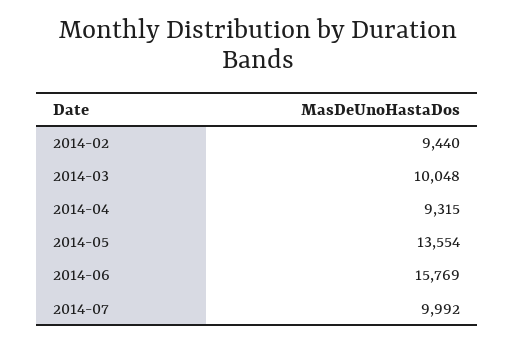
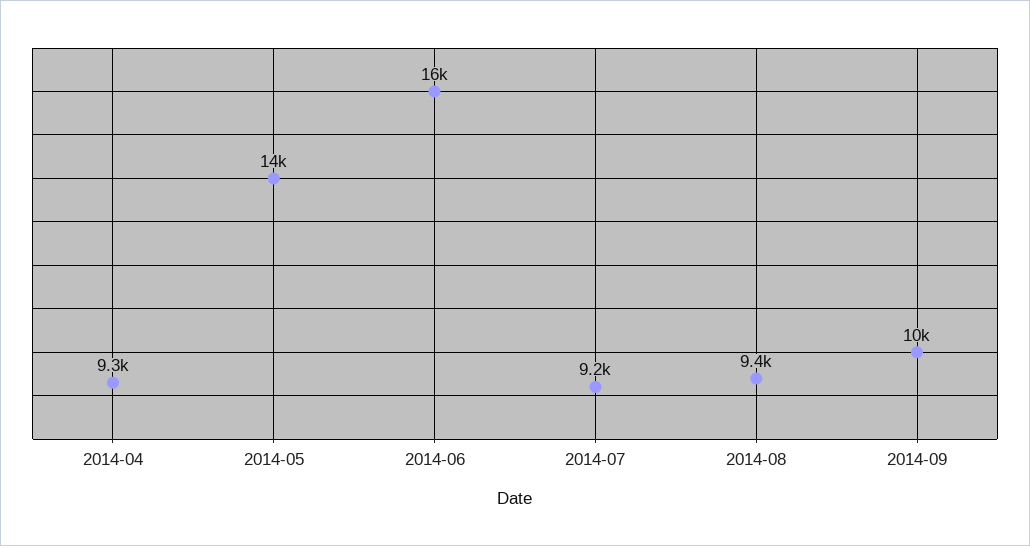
2014-02: 9440 -> none
2014-03: 10048 -> none
2014-07: 9992 -> 9200
2014-08: none -> 9400
2014-09: none -> 10000

